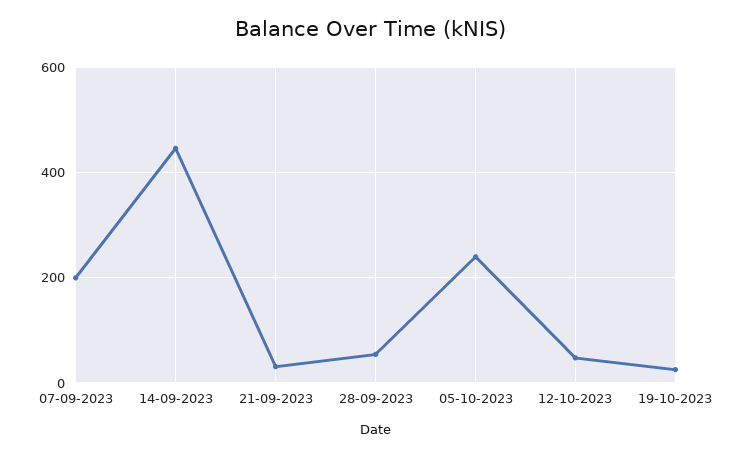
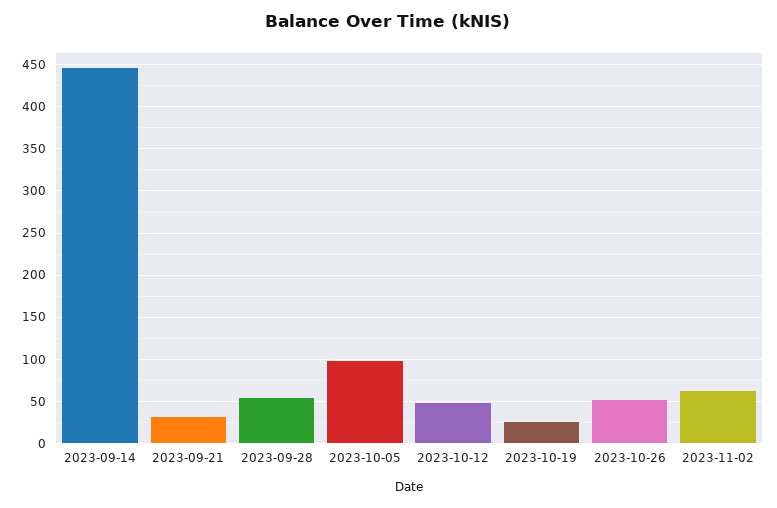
07-09-2023: 200 -> none
05-10-2023: 240 -> 100
2023-10-26: none -> 50
2023-11-02: none -> 60

